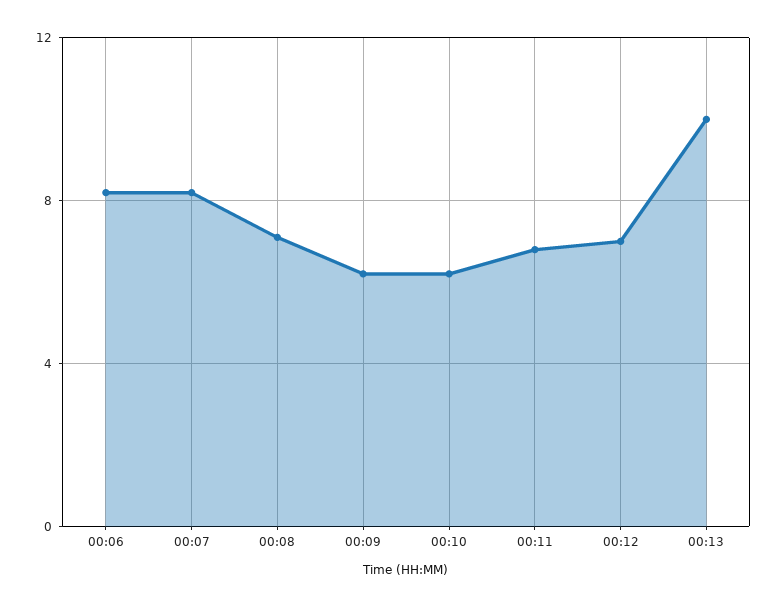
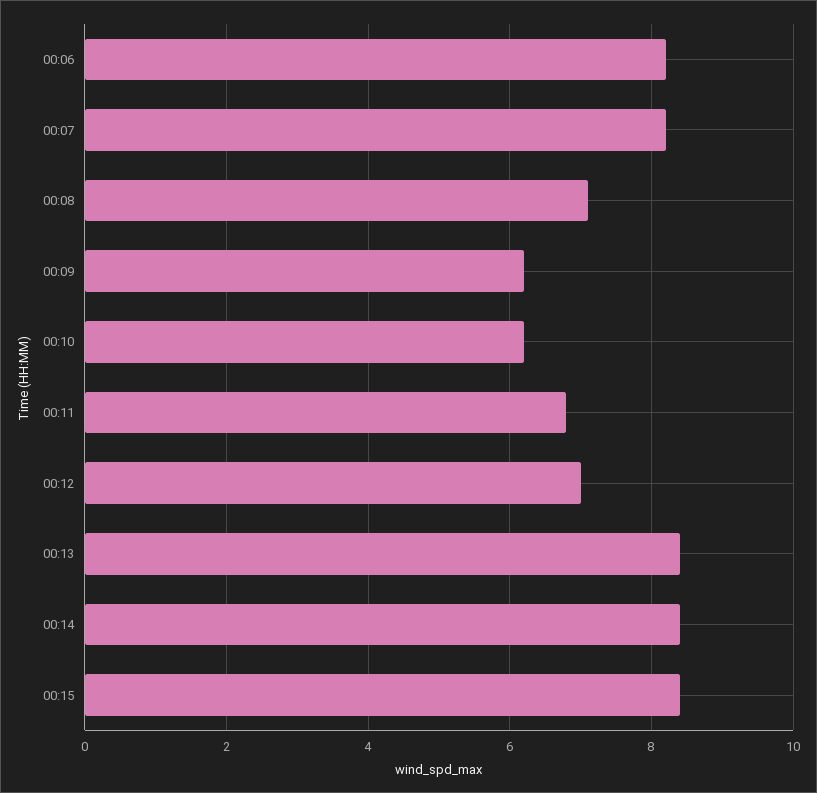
00:13: 10 -> 8.5
00:14: none -> 8.5
00:15: none -> 8.5

